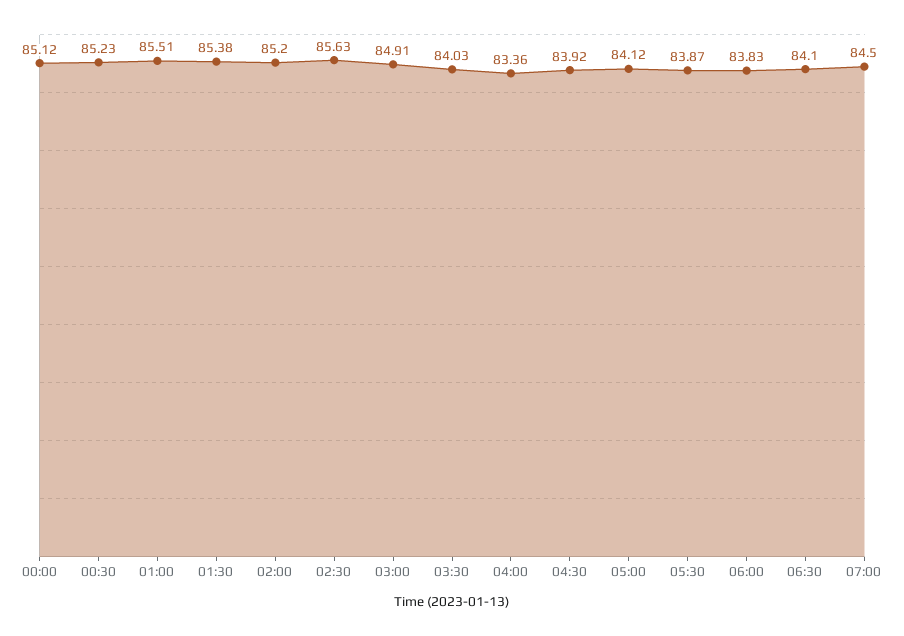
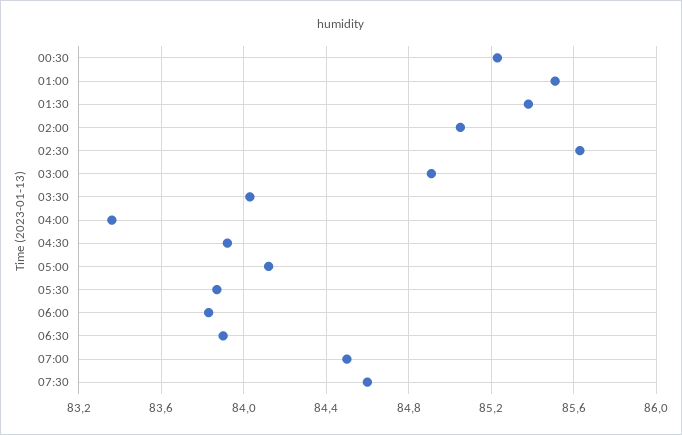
00:00: 85.12 -> none
02:00: 85.2 -> 85.05
06:30: 84.1 -> 83.9
07:30: none -> 84.6

